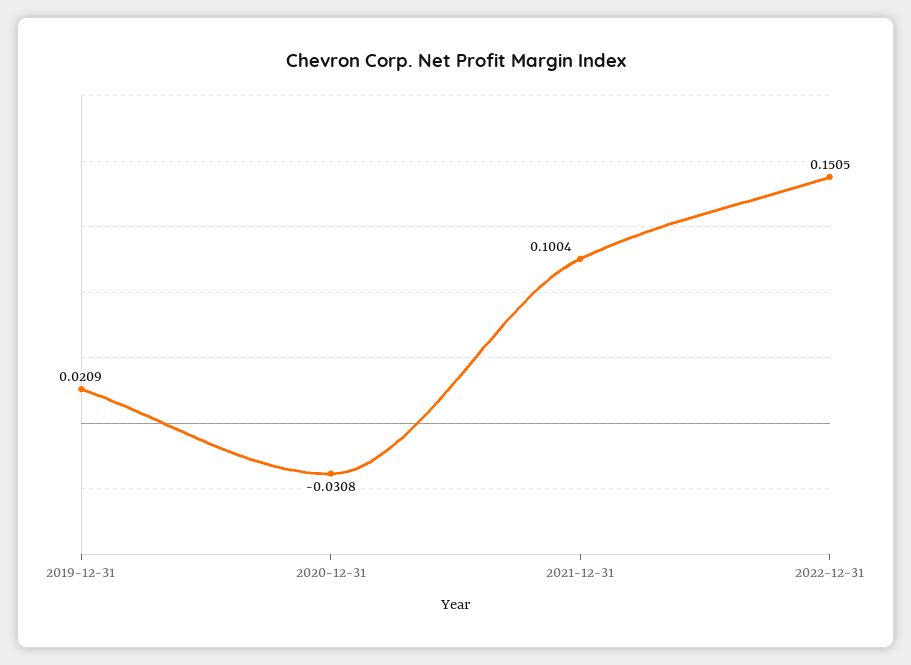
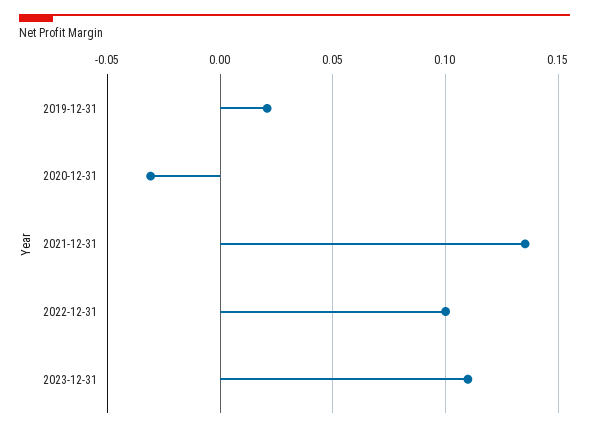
2021-12-31: 0.1004 -> 0.135
2022-12-31: 0.1505 -> 0.1
2023-12-31: none -> 0.11

